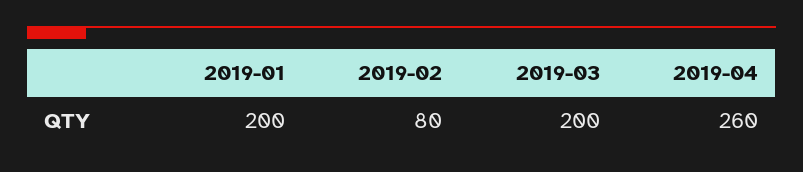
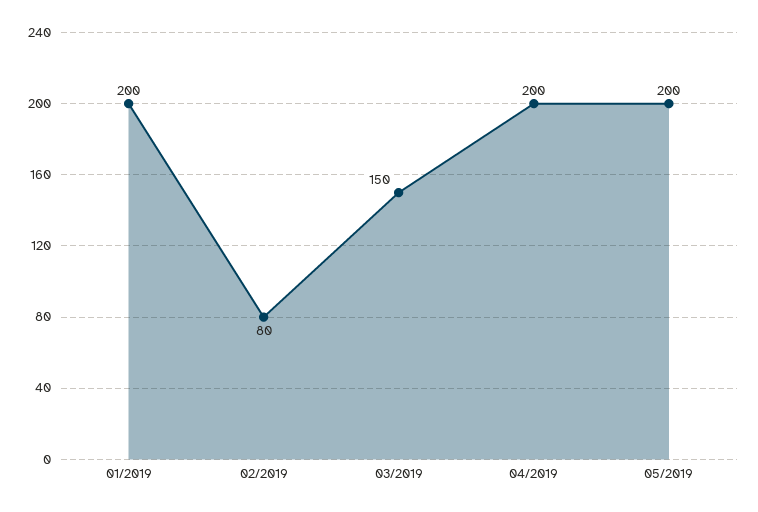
2019-03: 200 -> 150
2019-04: 260 -> 200
05/2019: none -> 200

